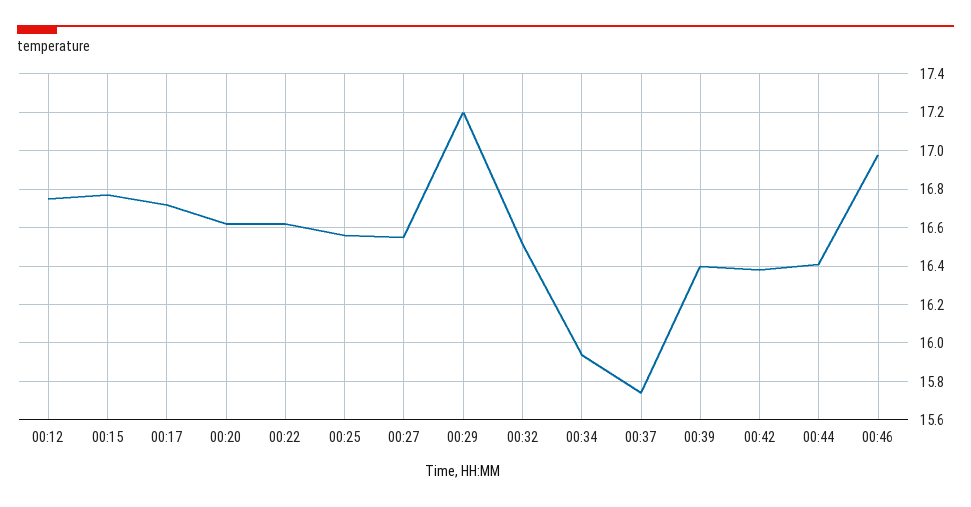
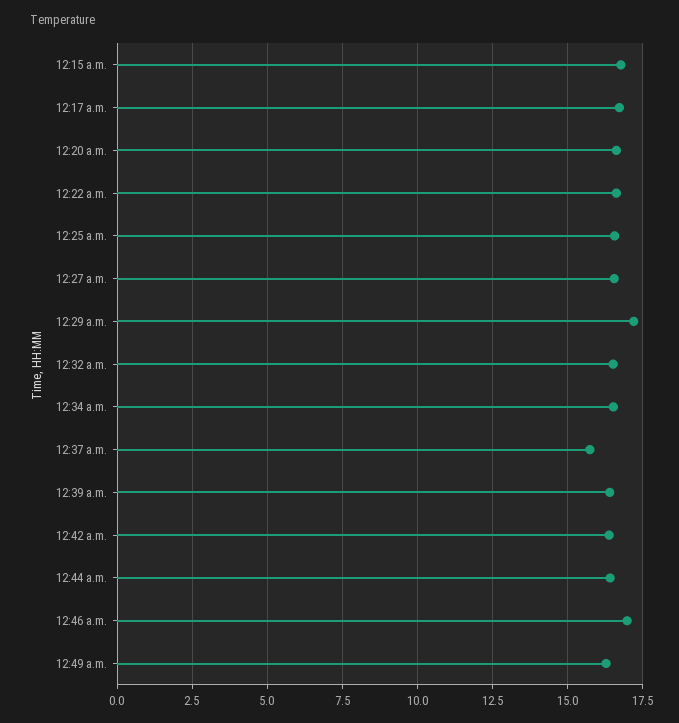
00:12: 16.75 -> none
00:34: 15.95 -> 16.5
12:49 a.m.: none -> 16.25

